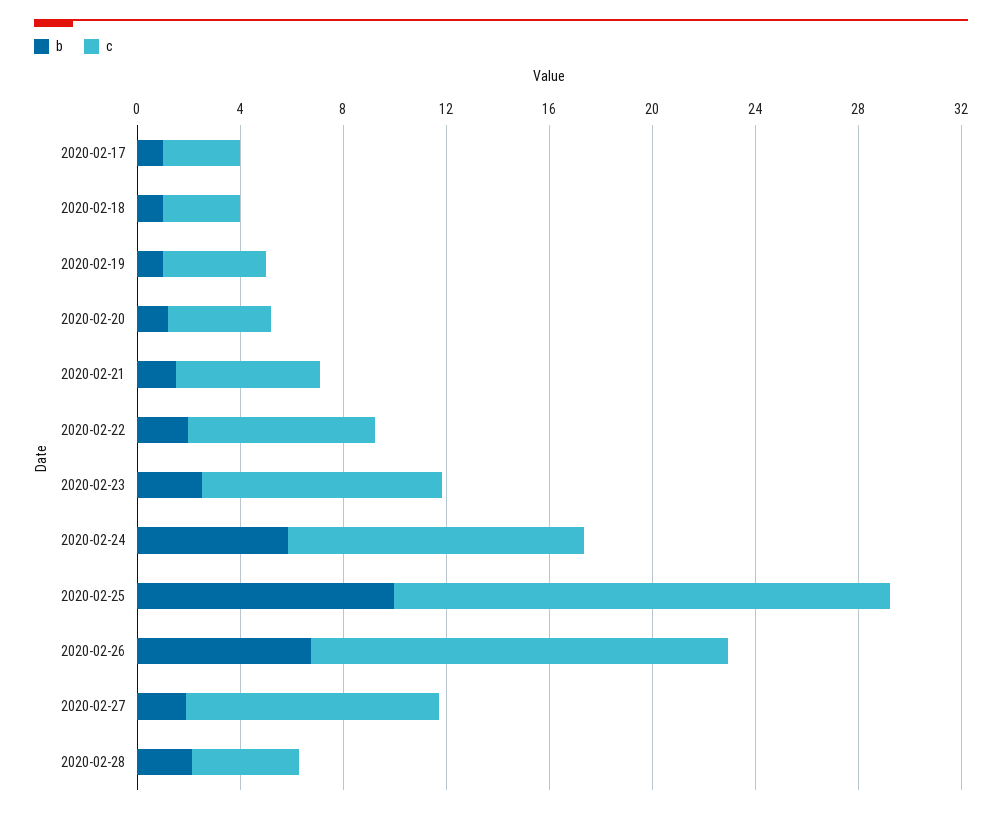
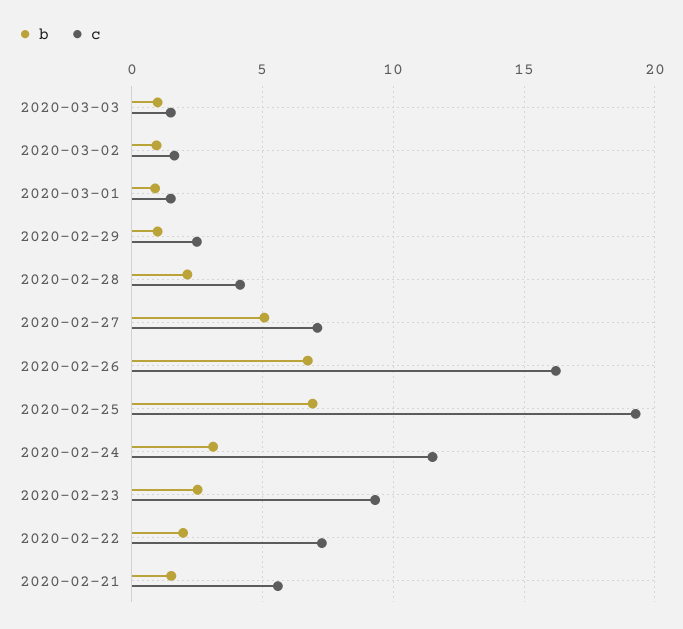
b, 2020-02-17: 1 -> none
c, 2020-02-17: 3 -> none
b, 2020-02-18: 1 -> none
c, 2020-02-18: 3 -> none
b, 2020-02-19: 1 -> none
c, 2020-02-19: 4 -> none
b, 2020-02-20: 1 -> none
c, 2020-02-20: 4 -> none
b, 2020-02-24: 6 -> 3
b, 2020-02-25: 10 -> 7
b, 2020-02-27: 2 -> 5
c, 2020-02-27: 10 -> 7
b, 2020-03-03: none -> 1
c, 2020-03-03: none -> 1.5
b, 2020-03-02: none -> 1
c, 2020-03-02: none -> 1.5
b, 2020-03-01: none -> 1
c, 2020-03-01: none -> 1.5
b, 2020-02-29: none -> 1
c, 2020-02-29: none -> 2.5

